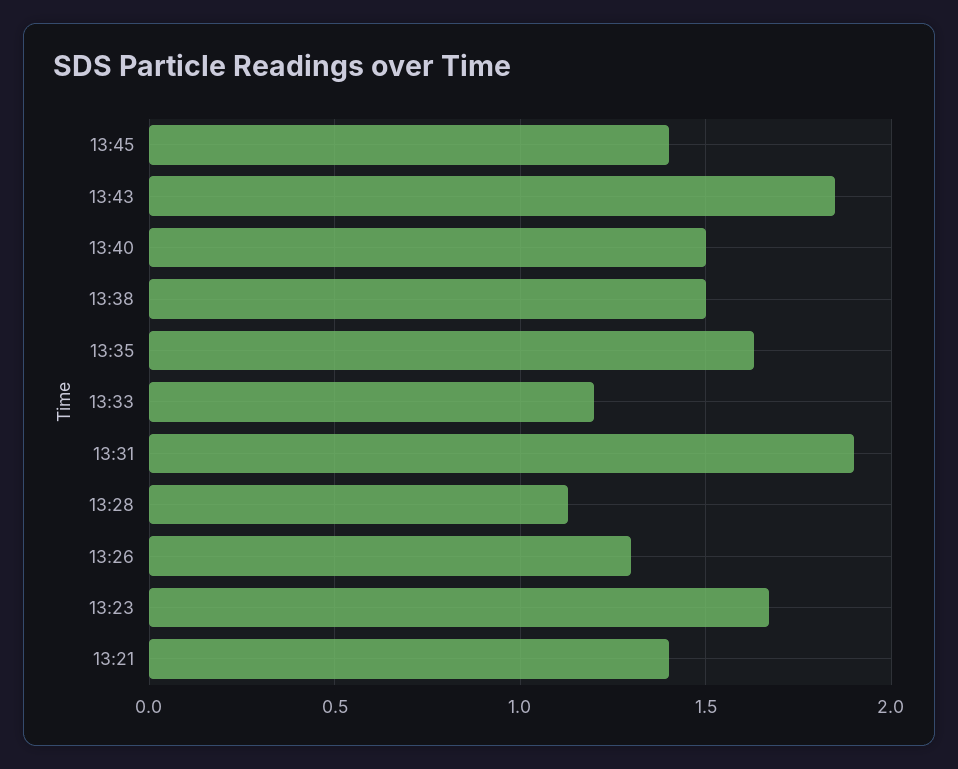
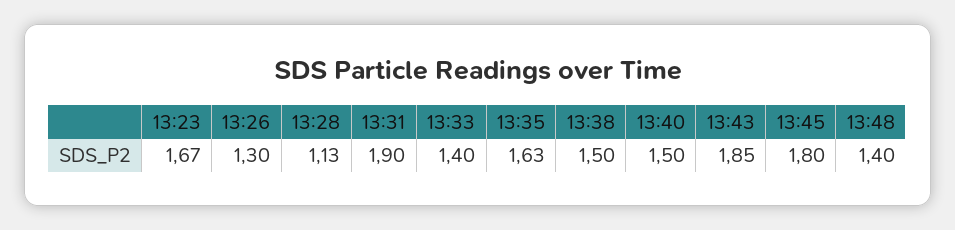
13:45: 1.4 -> 1.8
13:33: 1.2 -> 1.4
13:21: 1.4 -> none
13:48: none -> 1.4

